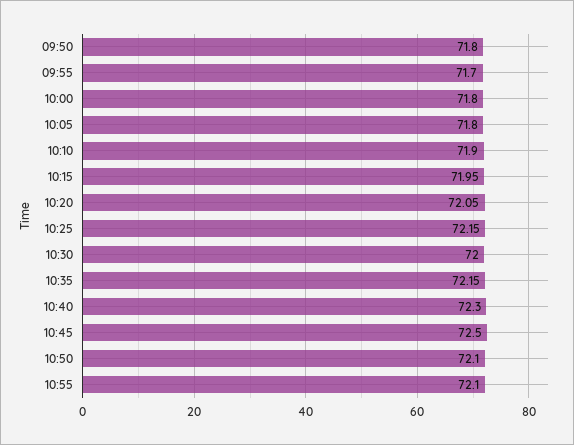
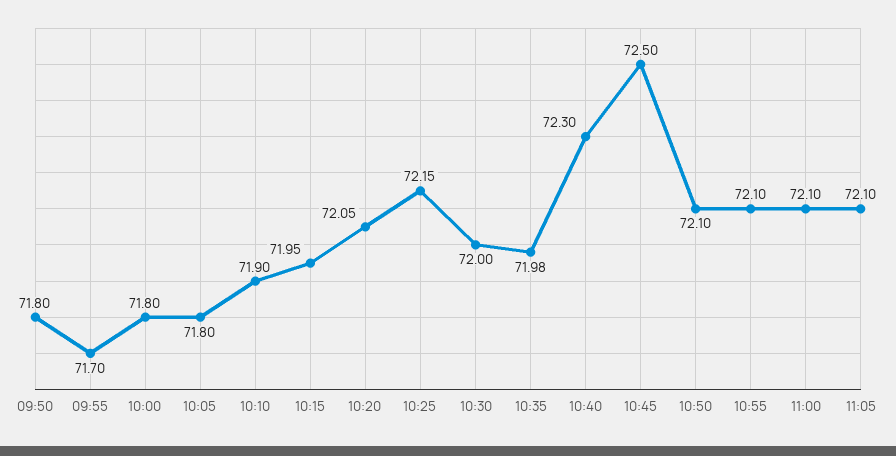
10:35: 72.15 -> 71.98
11:00: none -> 72.1
11:05: none -> 72.1

